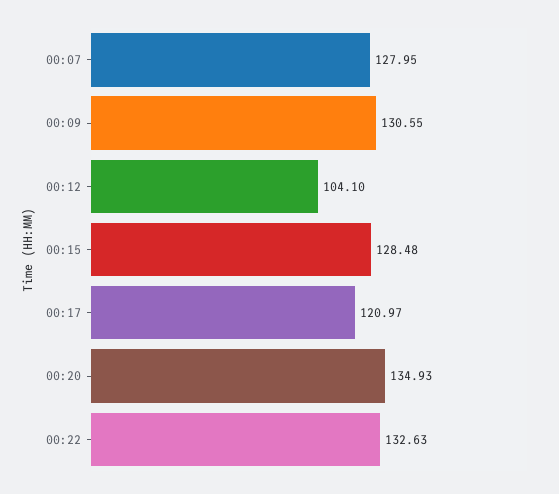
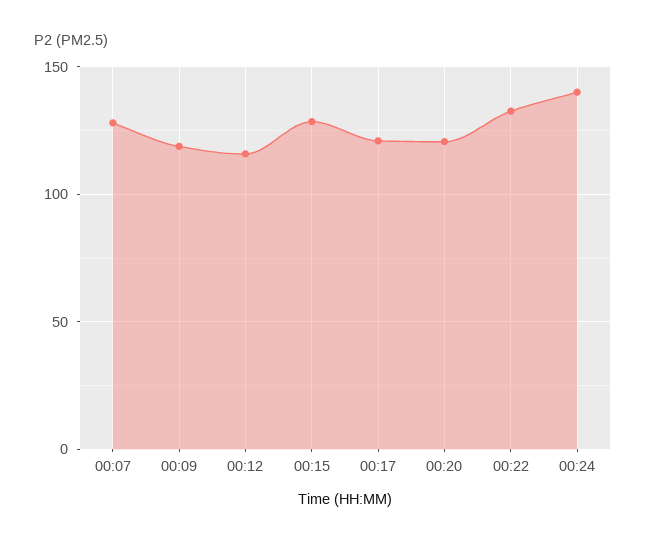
00:09: 130.55 -> 120
00:12: 104.1 -> 115
00:20: 134.93 -> 120
00:24: none -> 140

